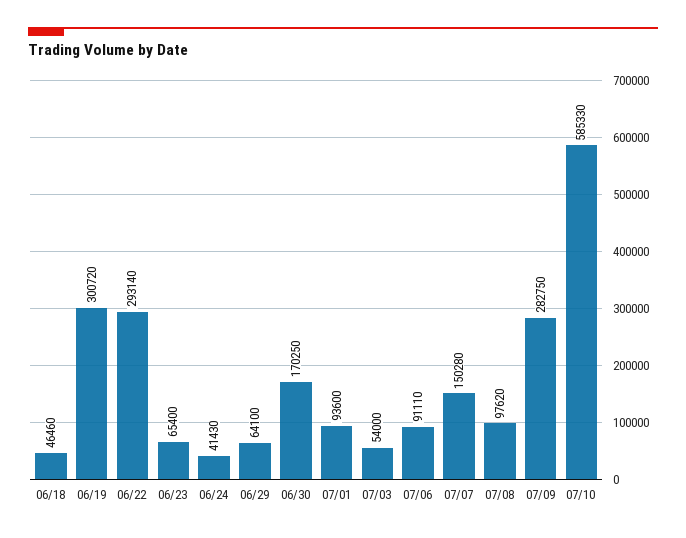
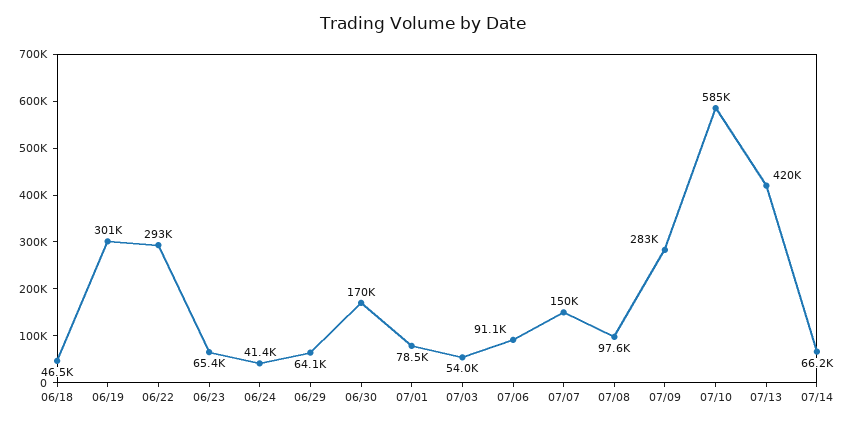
07/01: 93600 -> 78500
07/13: none -> 420000
07/14: none -> 66200

